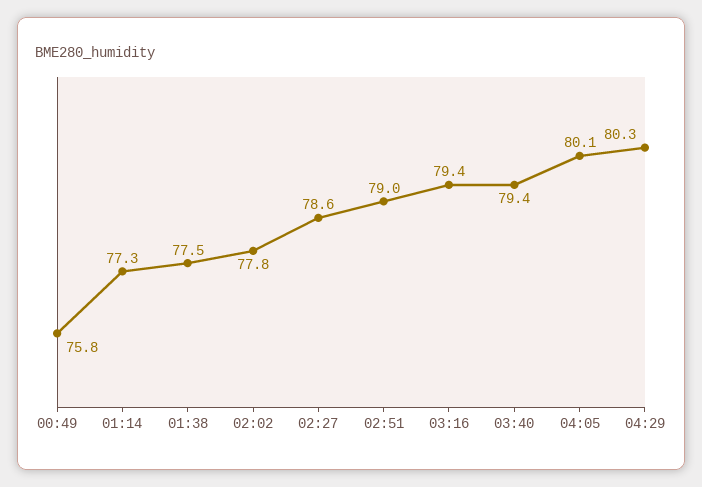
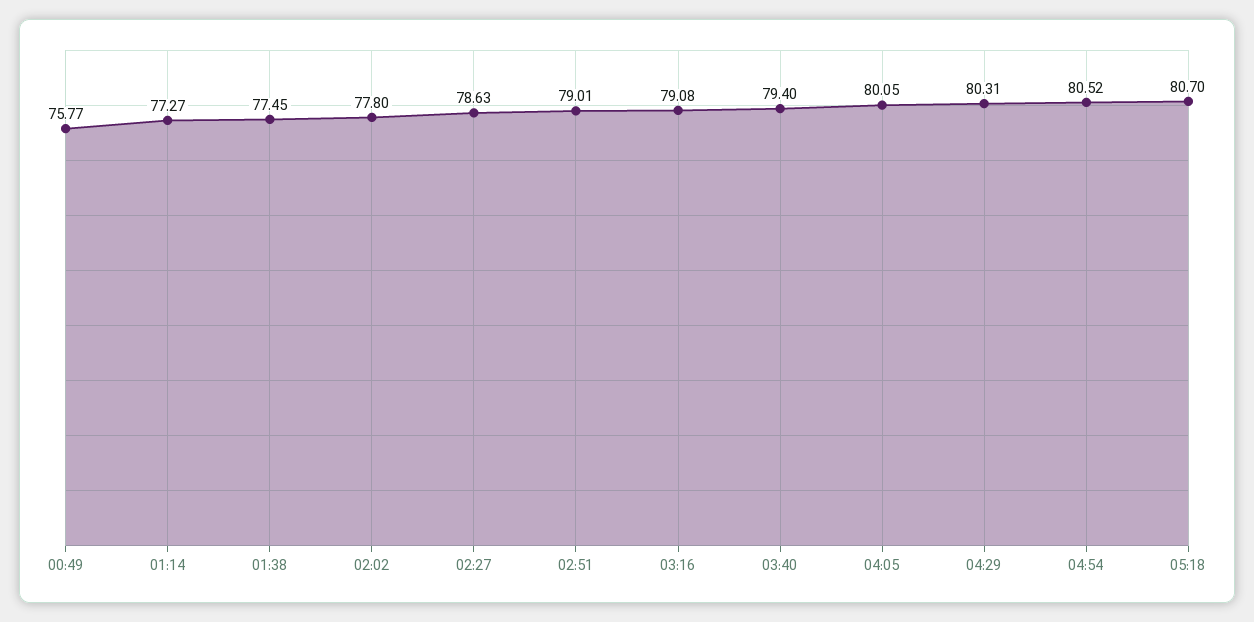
03:16: 79.4 -> 79.08
04:54: none -> 80.52
05:18: none -> 80.7

